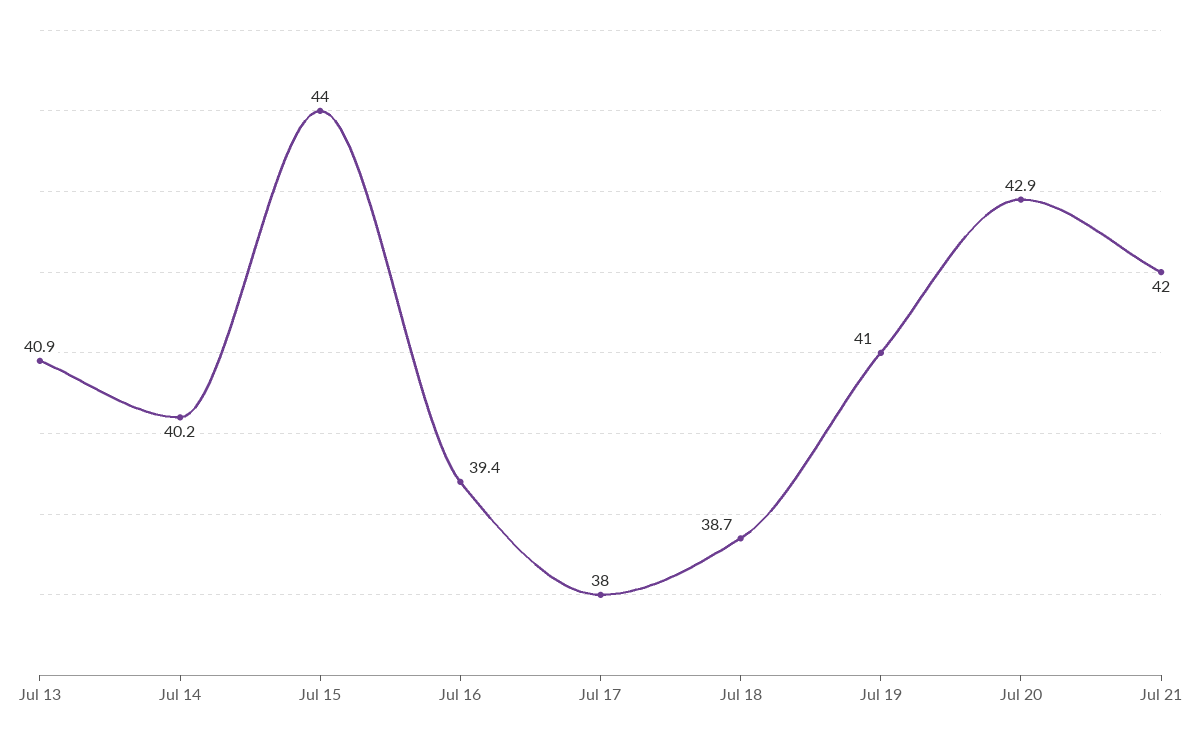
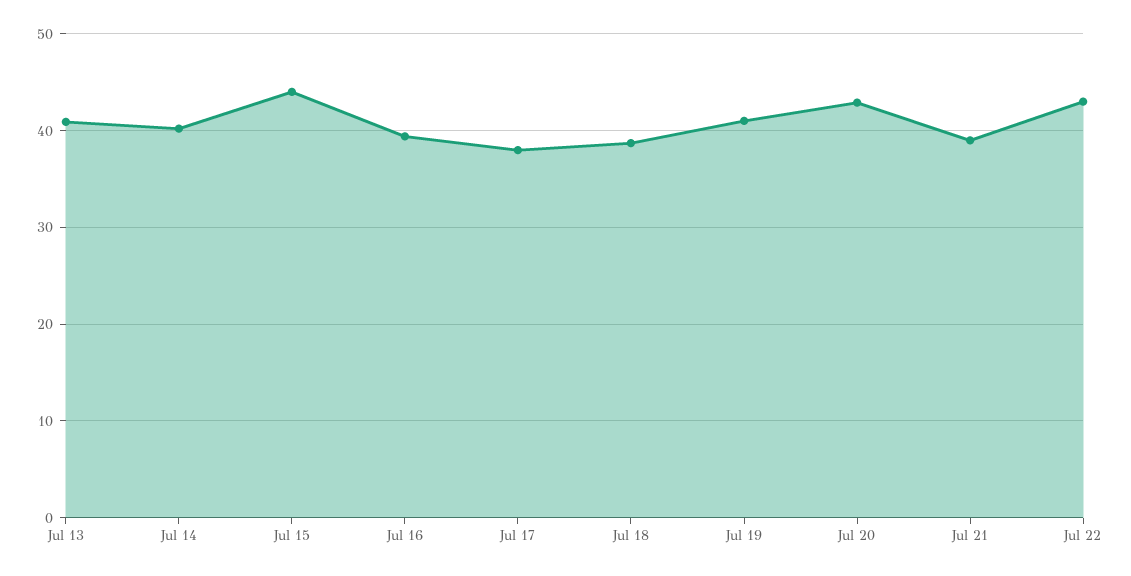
Jul 21: 42 -> 39
Jul 22: none -> 43

